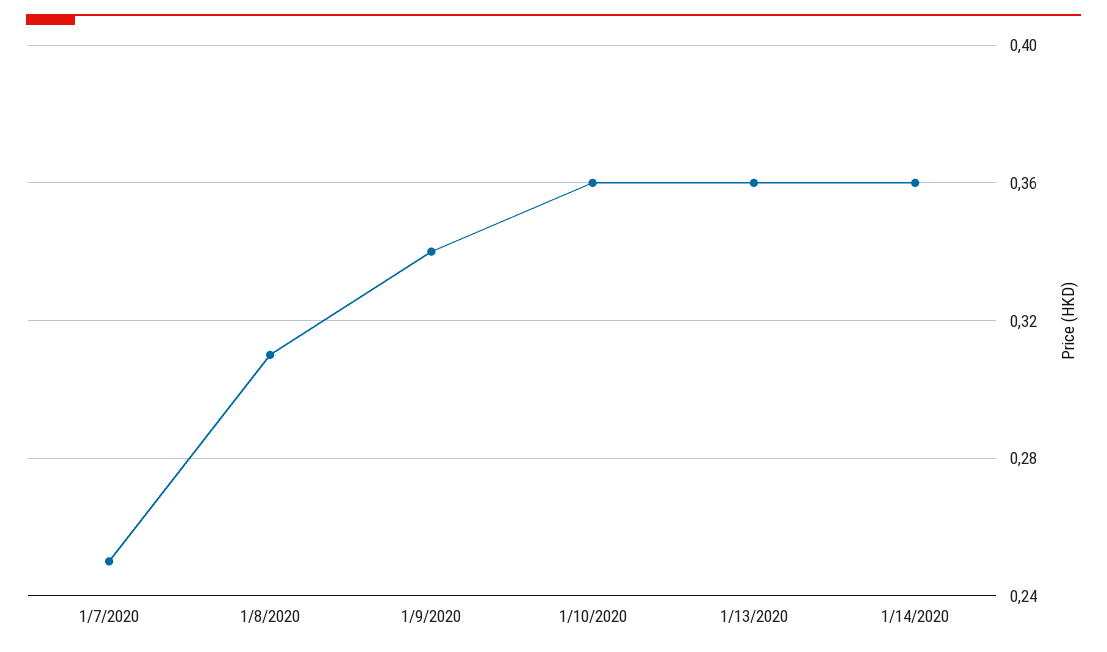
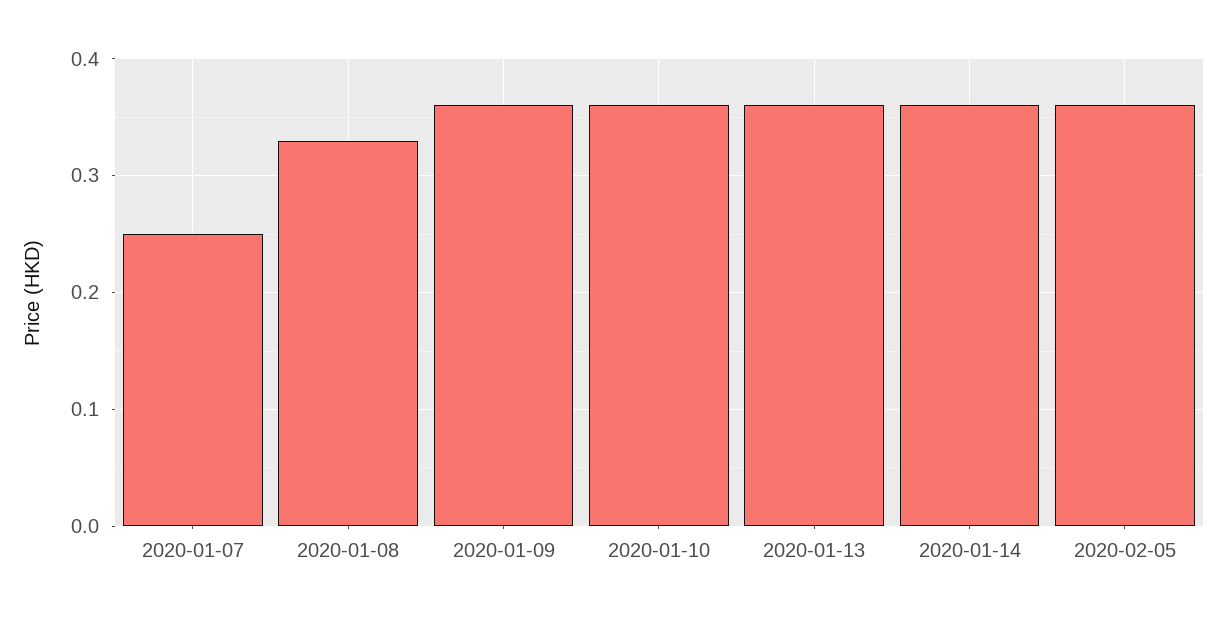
1/8/2020: 0.31 -> 0.33
1/9/2020: 0.34 -> 0.36
2020-02-05: none -> 0.36

